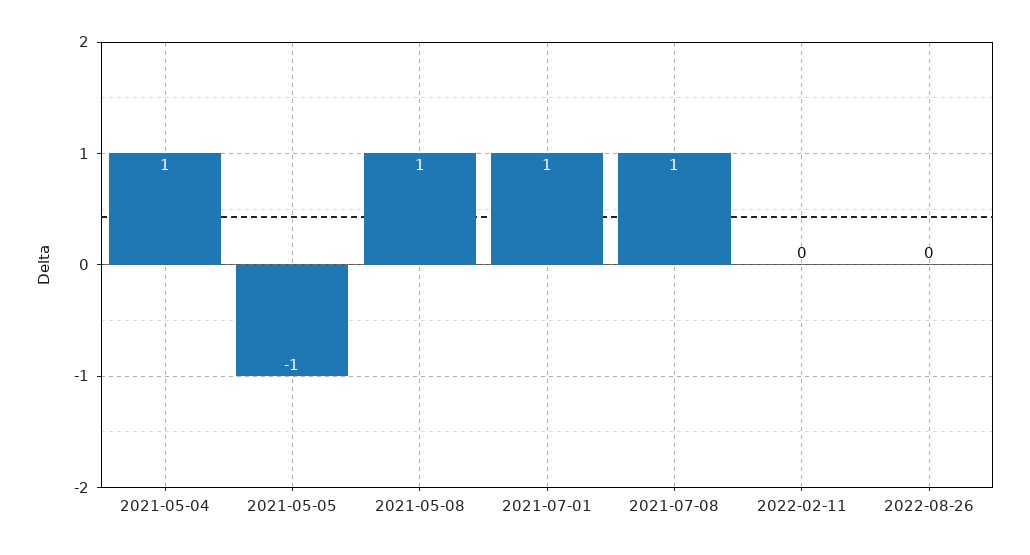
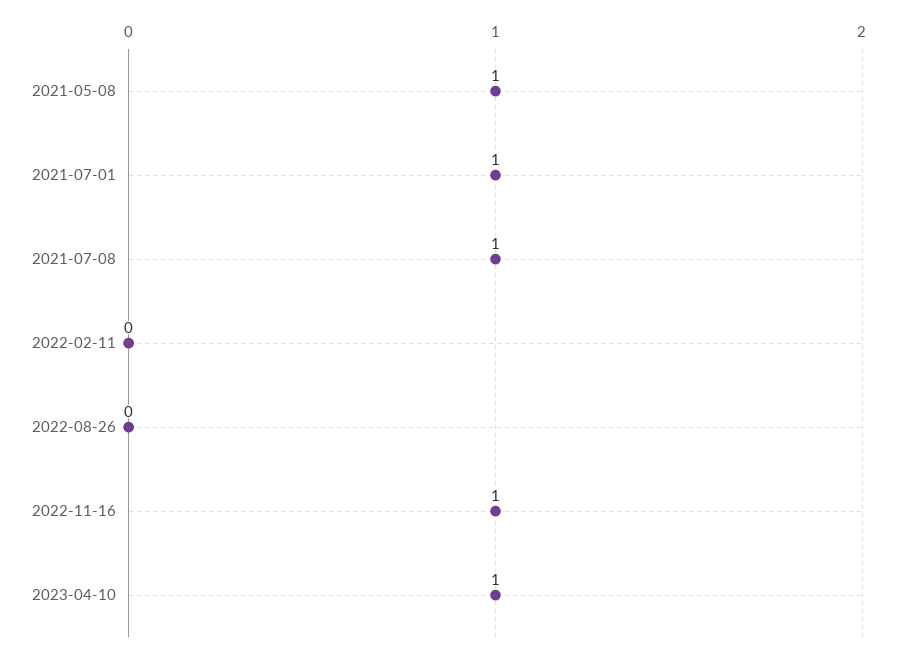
2021-05-04: 1 -> none
2021-05-05: -1 -> none
2022-11-16: none -> 1
2023-04-10: none -> 1

